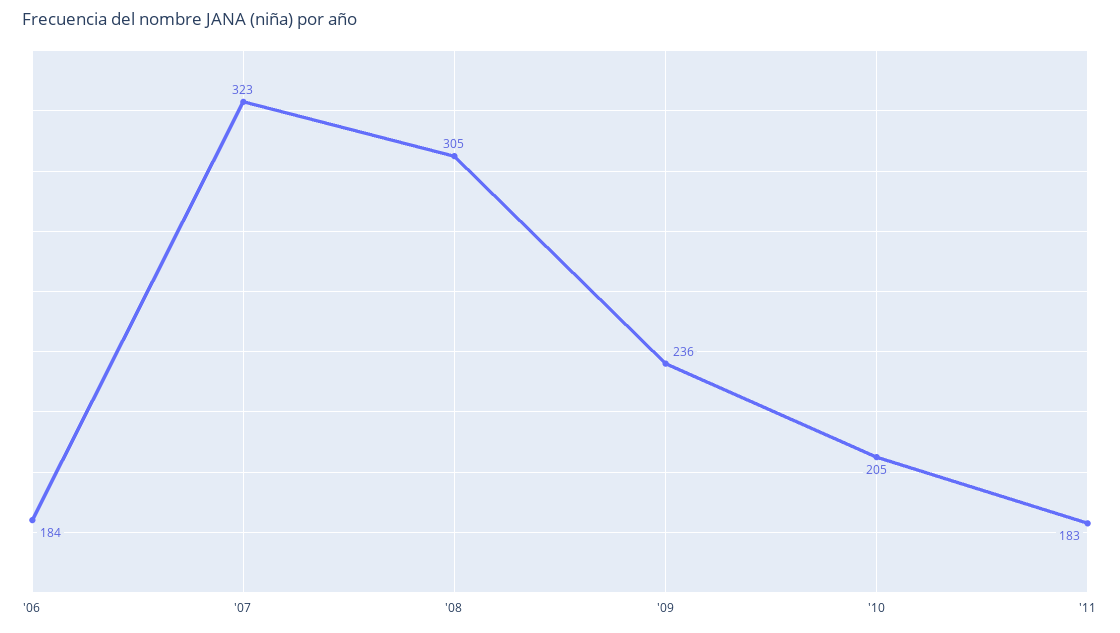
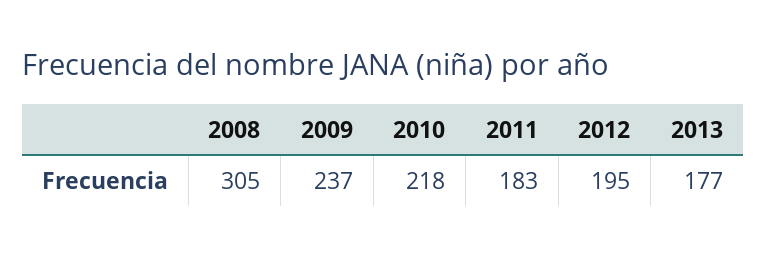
'06: 184 -> none
'07: 323 -> none
'09: 236 -> 237
'10: 205 -> 218
2012: none -> 195
2013: none -> 177

